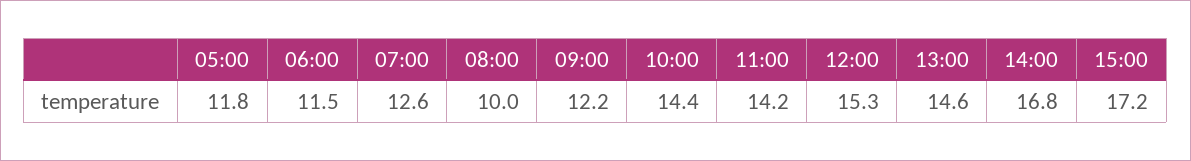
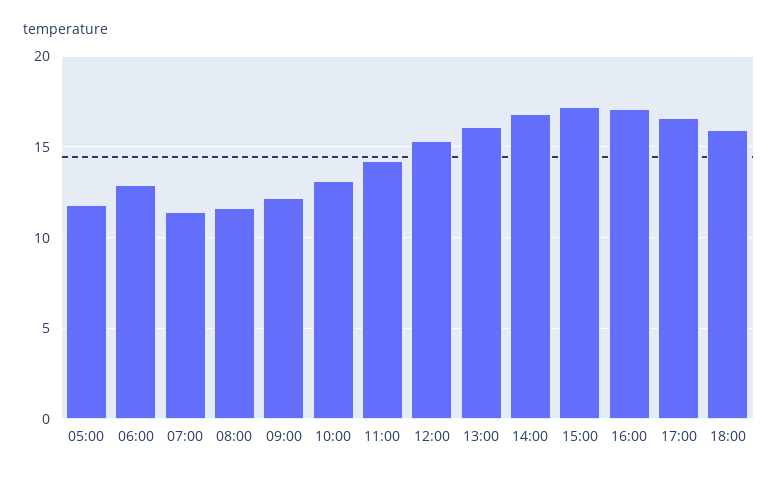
06:00: 11.5 -> 13
07:00: 12.6 -> 11.5
08:00: 10 -> 11.5
10:00: 14.4 -> 13
13:00: 14.6 -> 16
16:00: none -> 17
17:00: none -> 16.5
18:00: none -> 16

